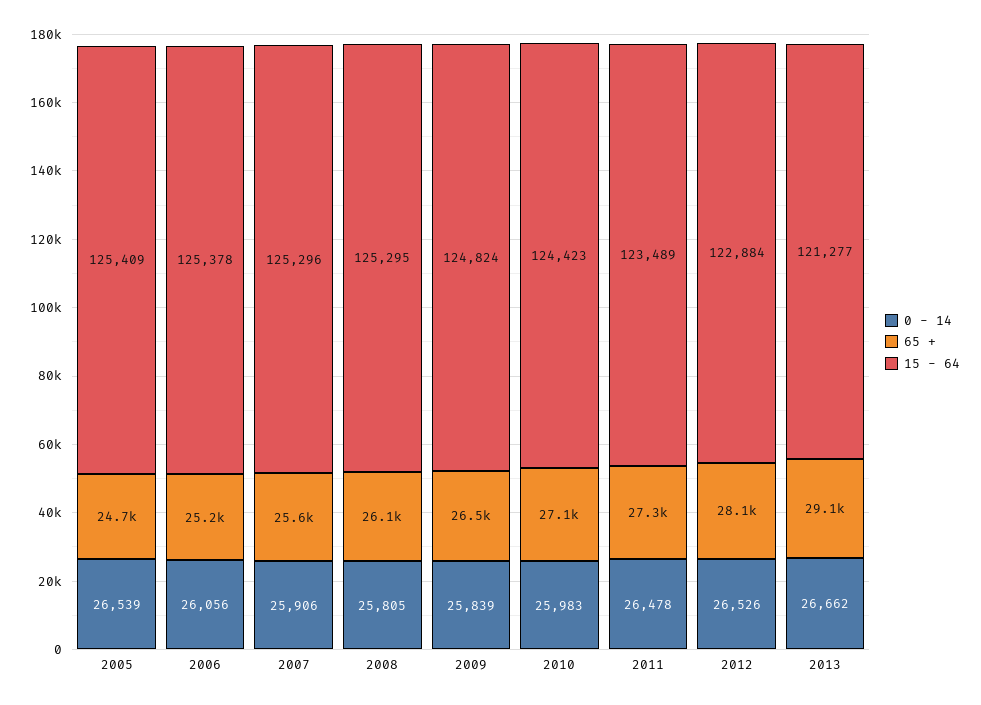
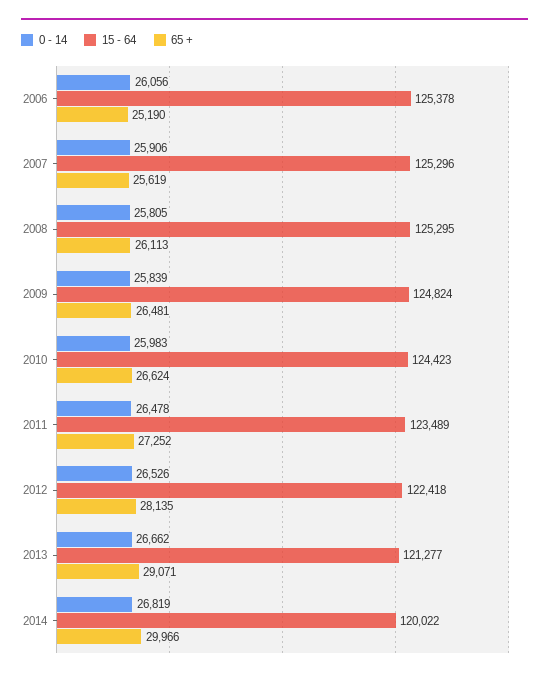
0 - 14, 2005: 26539 -> none
65 +, 2005: 24700 -> none
15 - 64, 2005: 125409 -> none
65 +, 2010: 27100 -> 26624
15 - 64, 2012: 122884 -> 122418
0 - 14, 2014: none -> 26819
15 - 64, 2014: none -> 120022
65 +, 2014: none -> 29966

